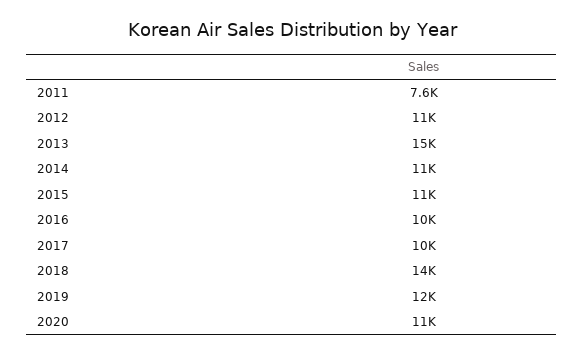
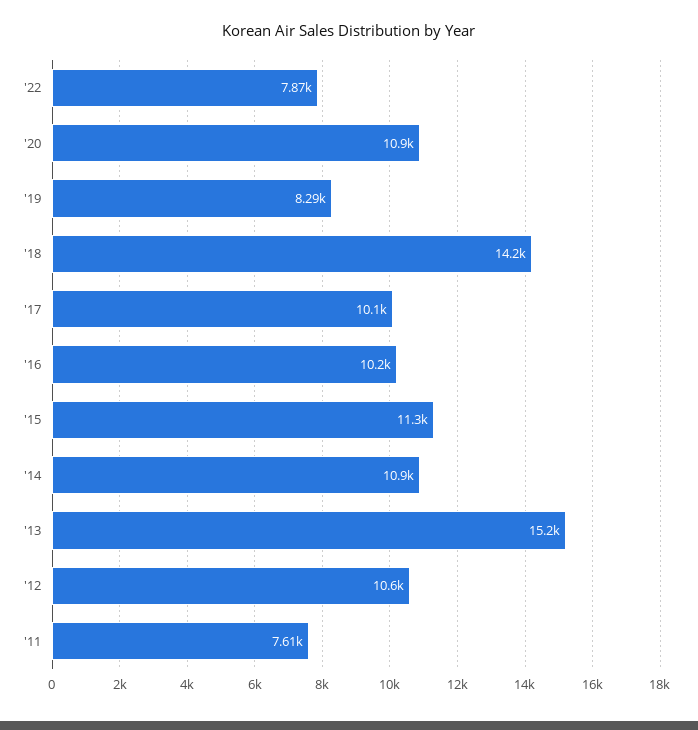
2019: 12000 -> 8290
'22: none -> 7870

